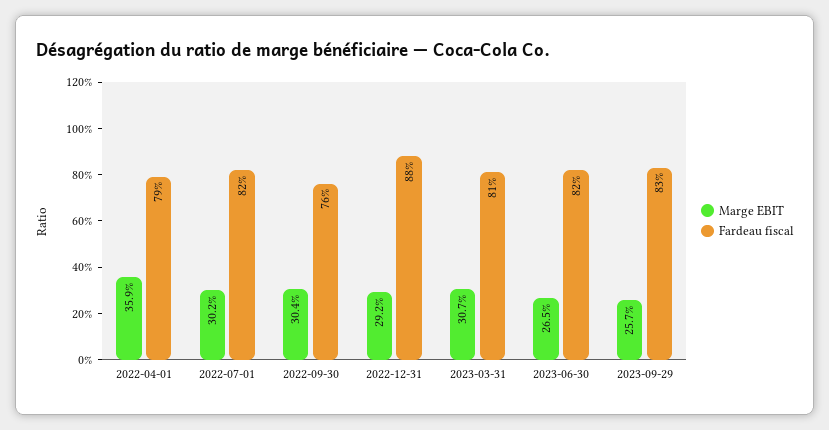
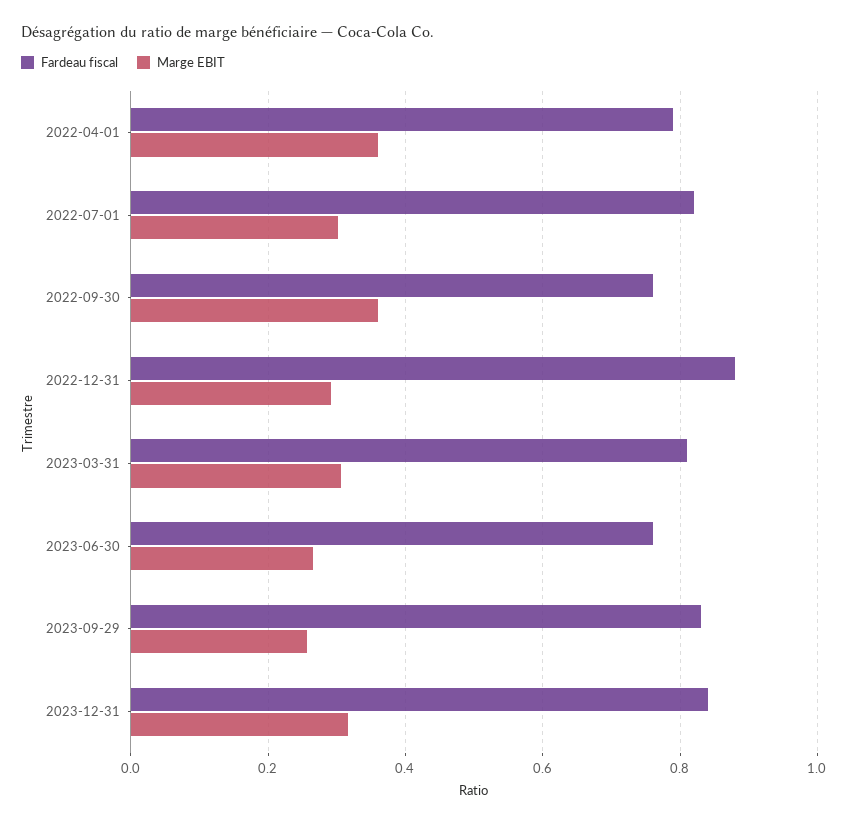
Marge EBIT, 2022-09-30: 0.304 -> 0.36
Fardeau fiscal, 2023-06-30: 0.82 -> 0.76
Fardeau fiscal, 2023-12-31: none -> 0.84
Marge EBIT, 2023-12-31: none -> 0.32

